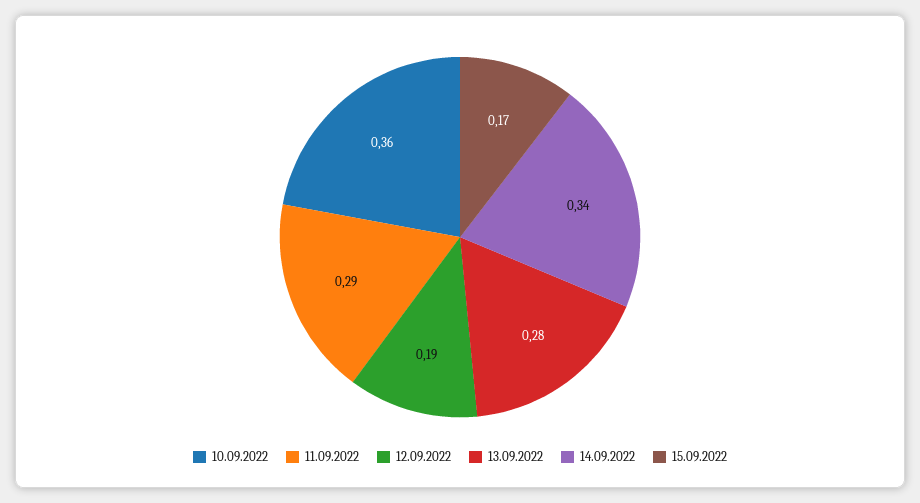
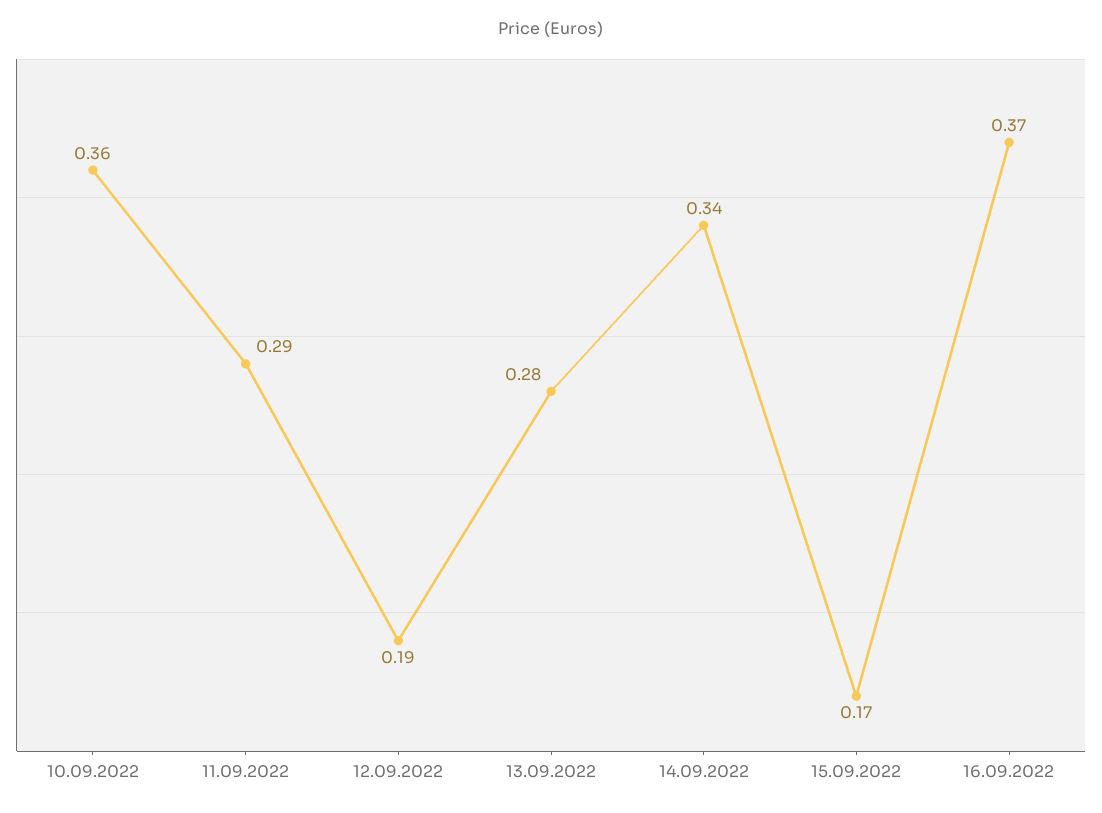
16.09.2022: none -> 0.37

